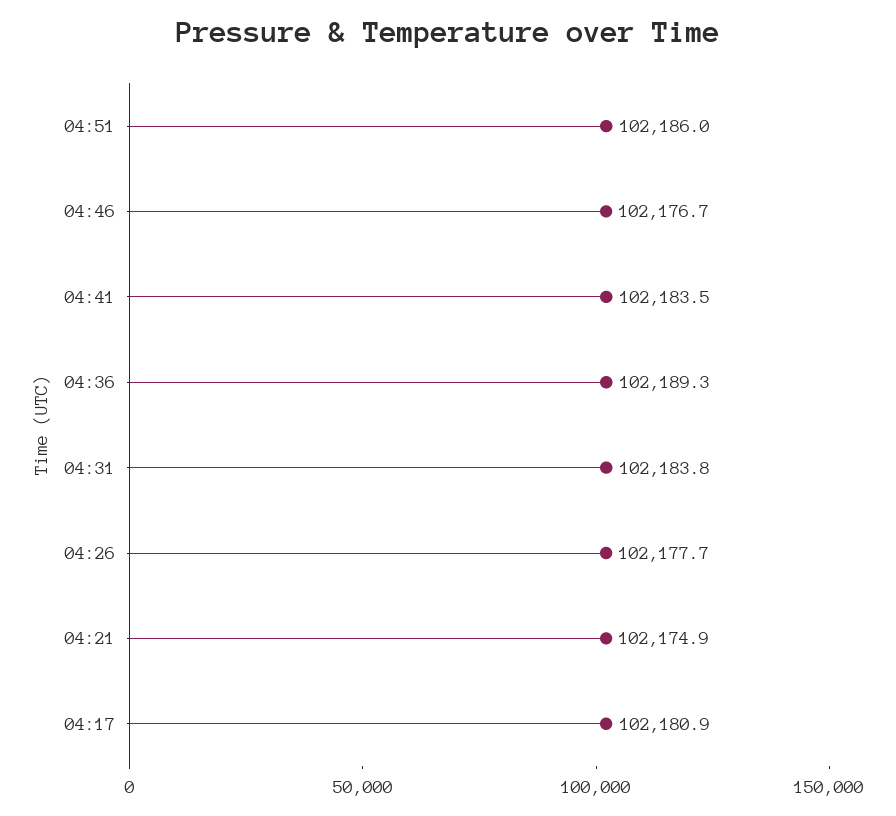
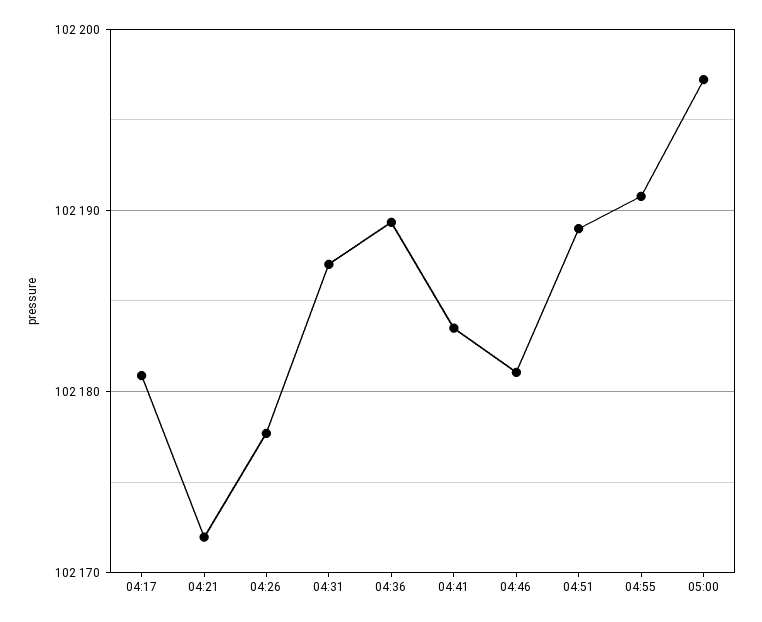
04:51: 102186 -> 102189
04:46: 102176.7 -> 102181
04:31: 102183.8 -> 102187
04:21: 102174.9 -> 102172
04:55: none -> 102191
05:00: none -> 102197

